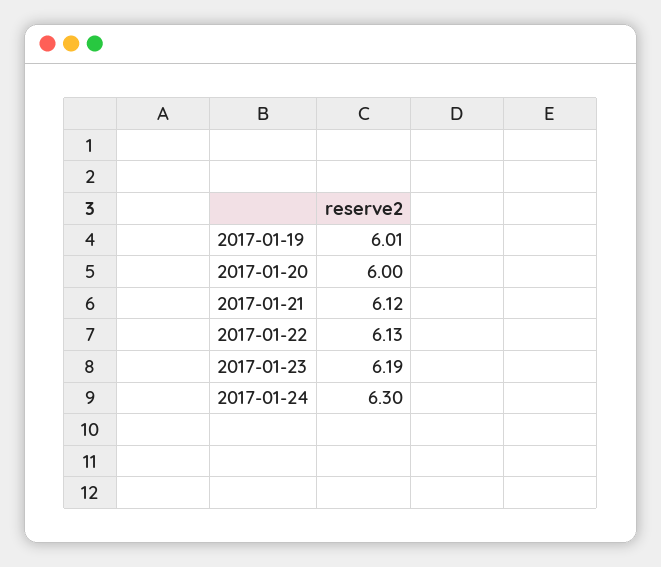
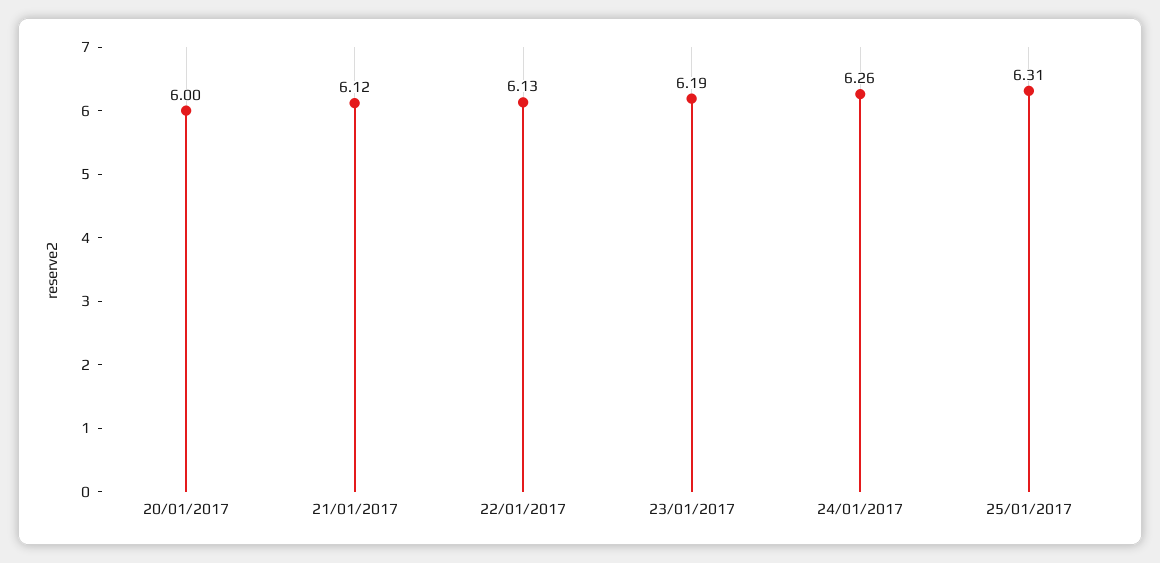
2017-01-19: 6.01 -> none
2017-01-24: 6.3 -> 6.26
25/01/2017: none -> 6.31

